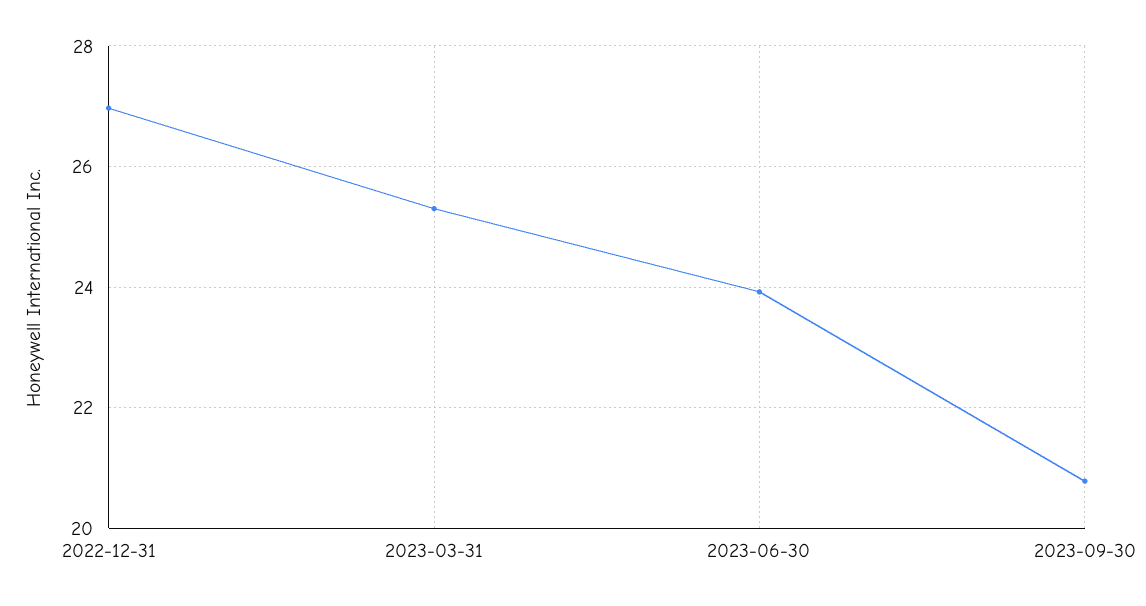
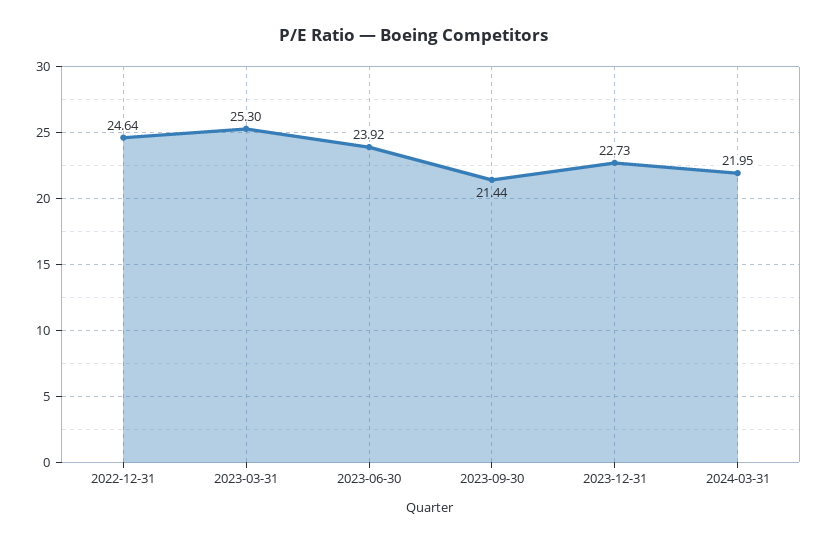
2022-12-31: 27 -> 24.64
2023-09-30: 20.8 -> 21.44
2023-12-31: none -> 22.73
2024-03-31: none -> 21.95

